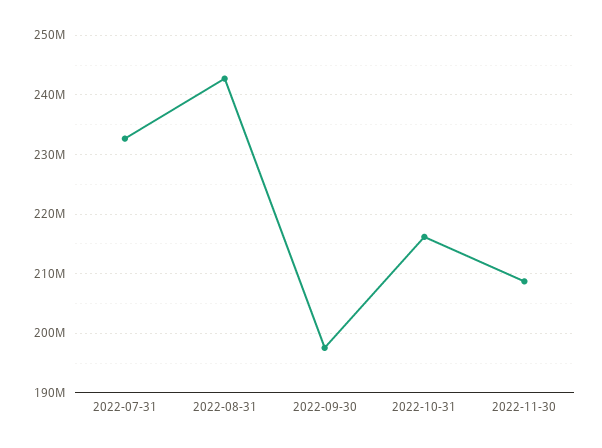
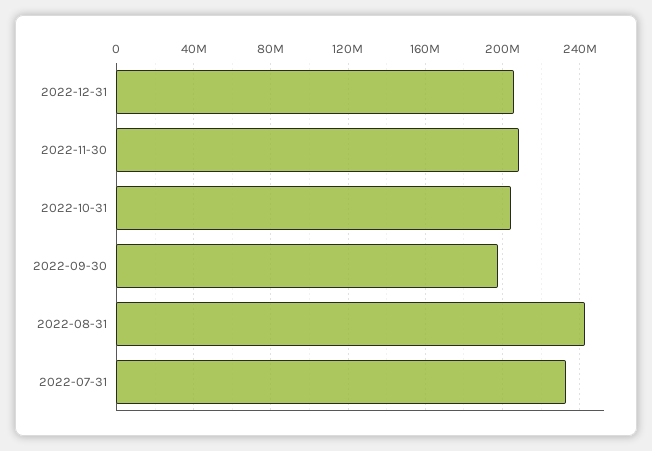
2022-10-31: 216000000 -> 205000000
2022-12-31: none -> 205000000

